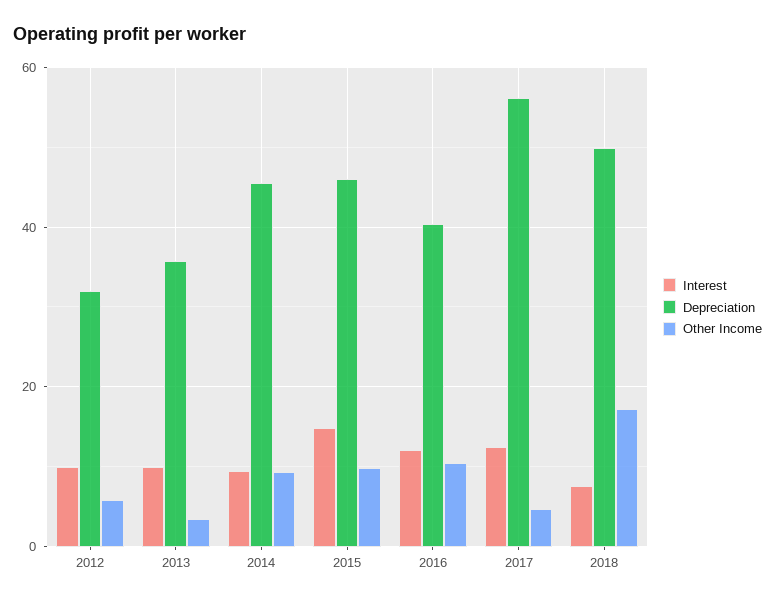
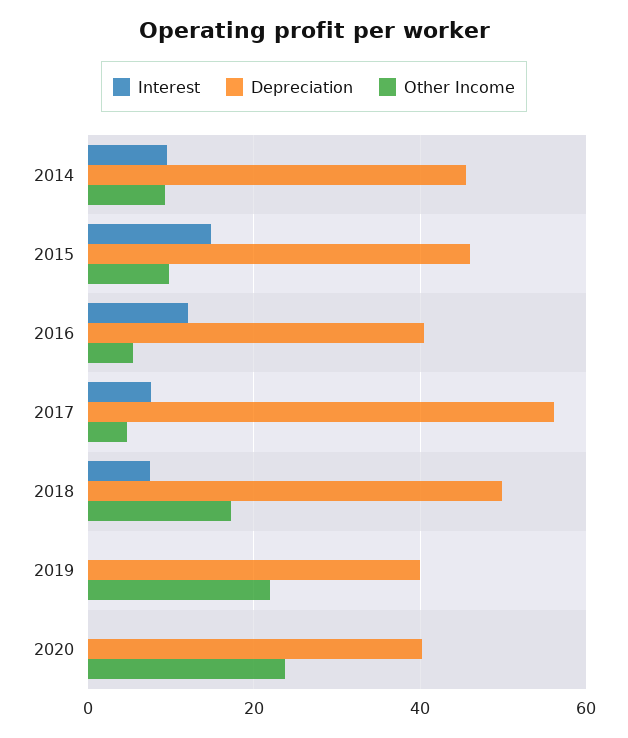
Interest, 2012: 10 -> none
Depreciation, 2012: 32 -> none
Other Income, 2012: 6 -> none
Interest, 2013: 10 -> none
Depreciation, 2013: 36 -> none
Other Income, 2013: 4 -> none
Other Income, 2016: 10 -> 6
Interest, 2017: 12 -> 8
Interest, 2019: none -> 0
Depreciation, 2019: none -> 40
Other Income, 2019: none -> 22
Interest, 2020: none -> 0
Depreciation, 2020: none -> 40
Other Income, 2020: none -> 24

